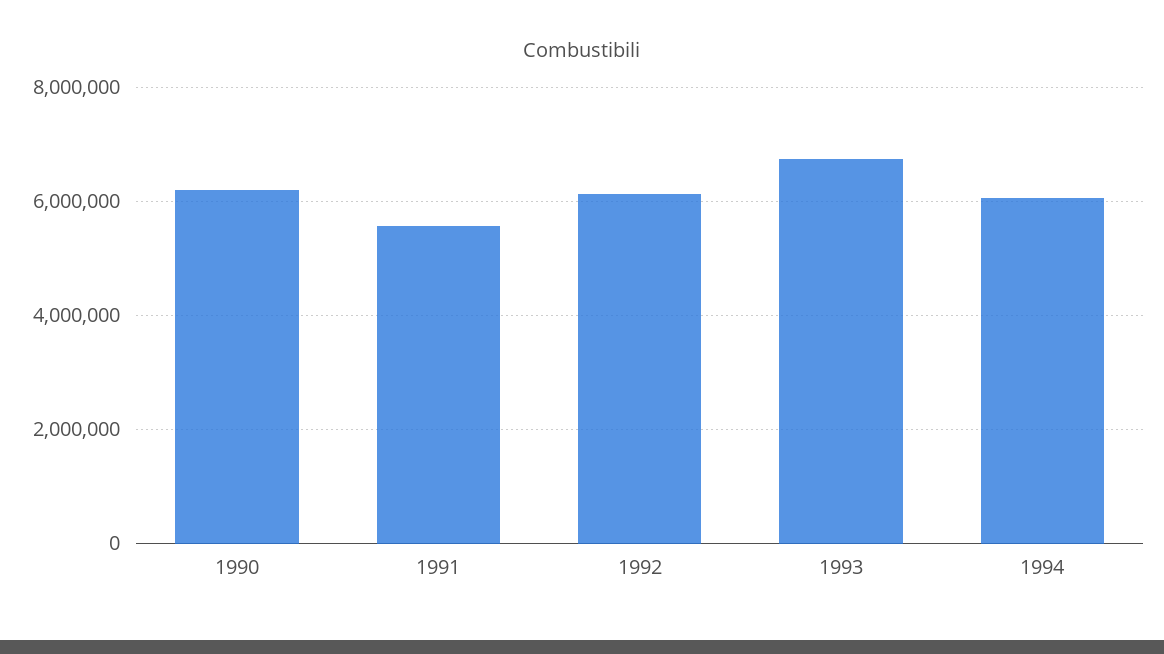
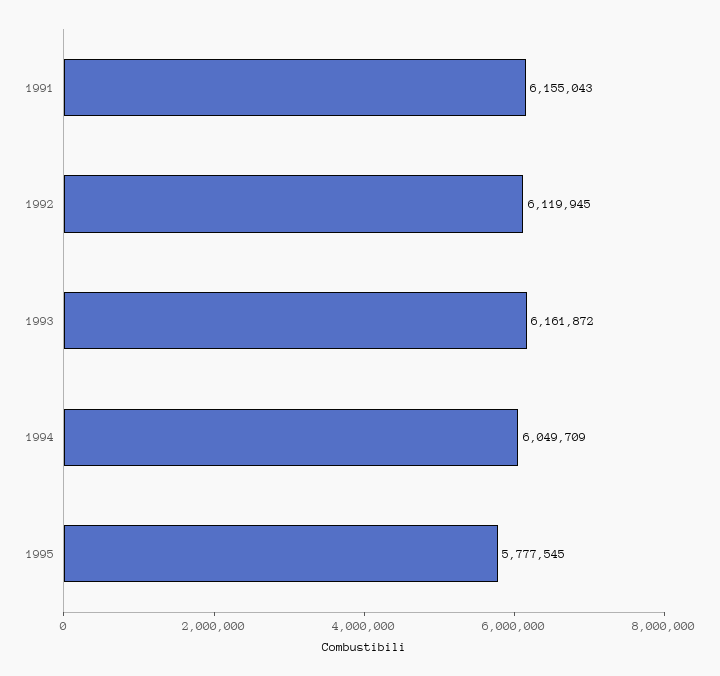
1990: 6200000 -> none
1991: 5600000 -> 6155043
1993: 6800000 -> 6161872
1995: none -> 5777545

